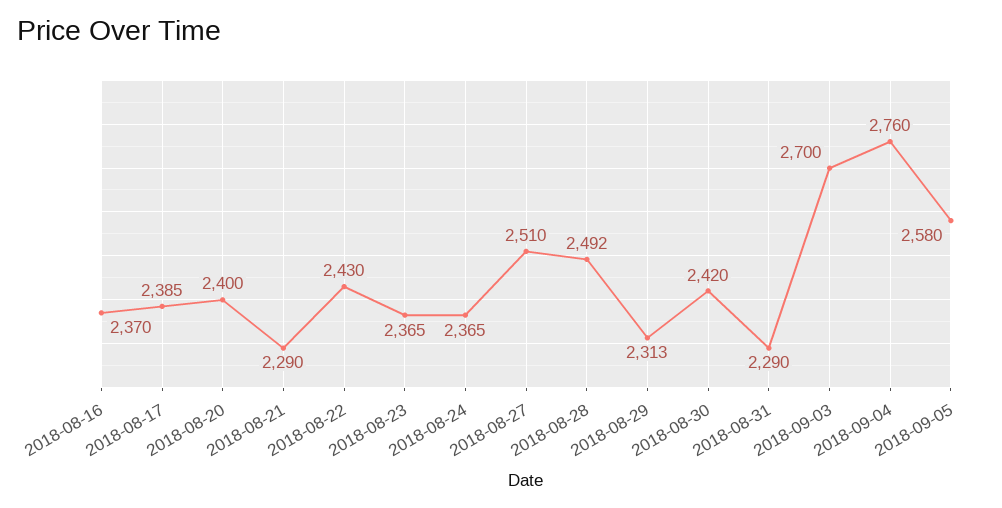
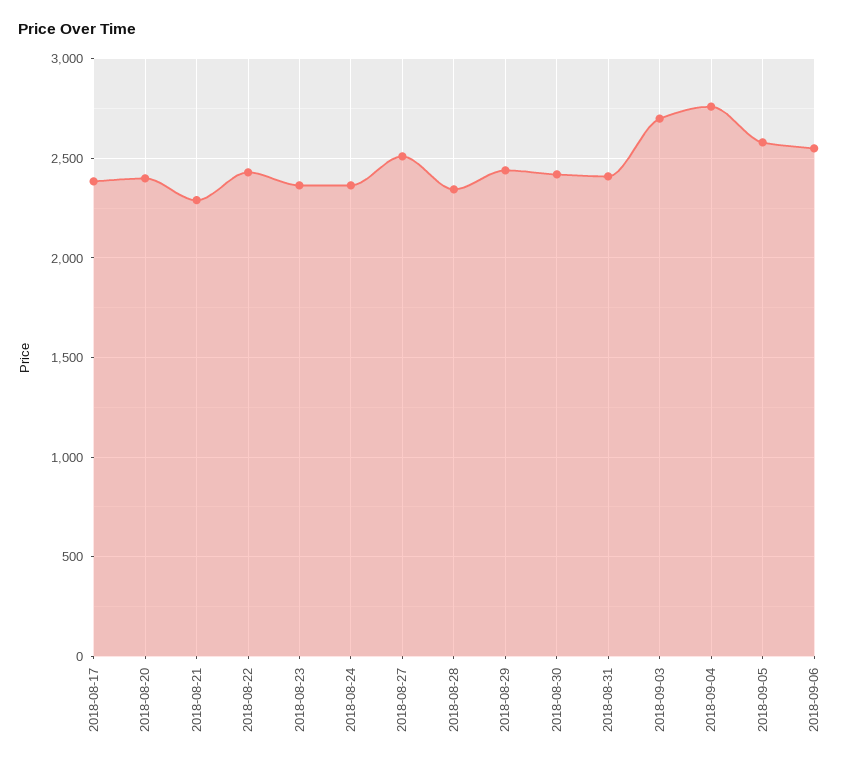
2018-08-16: 2370 -> none
2018-08-28: 2492 -> 2350
2018-08-29: 2313 -> 2450
2018-08-31: 2290 -> 2400
2018-09-06: none -> 2550

